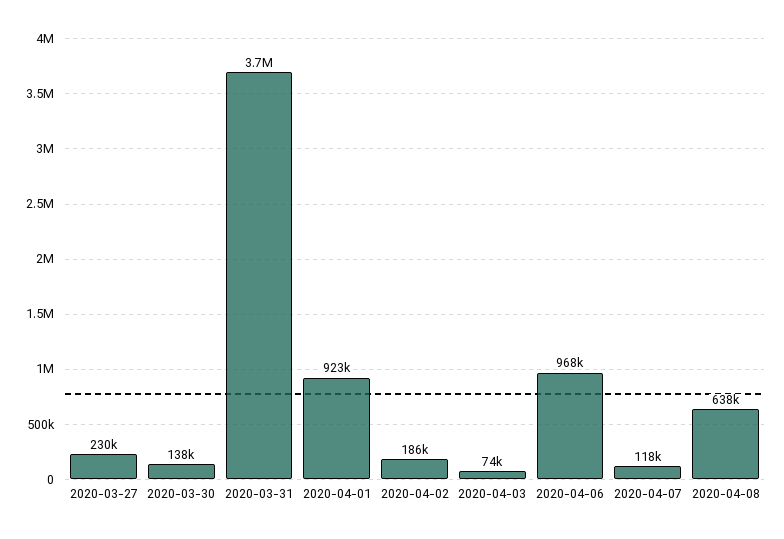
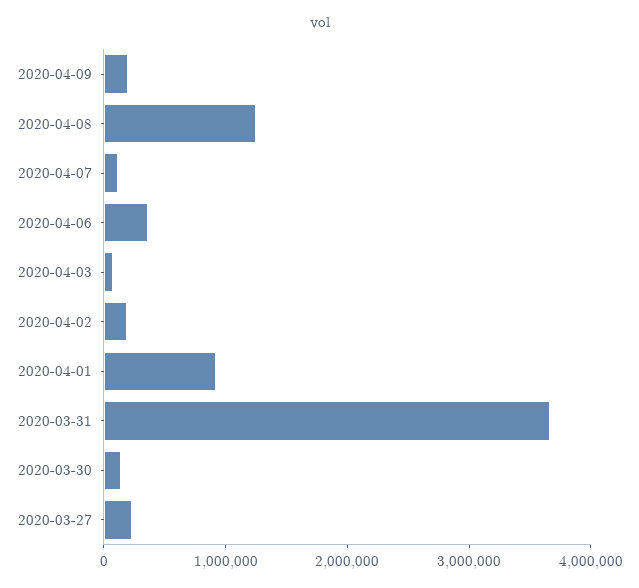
2020-04-06: 968000 -> 400000
2020-04-08: 638000 -> 1200000
2020-04-09: none -> 200000

